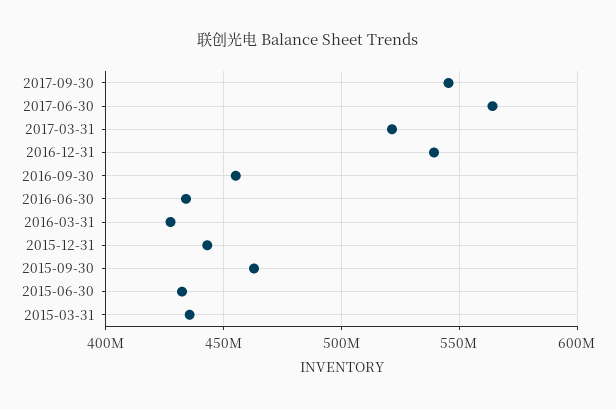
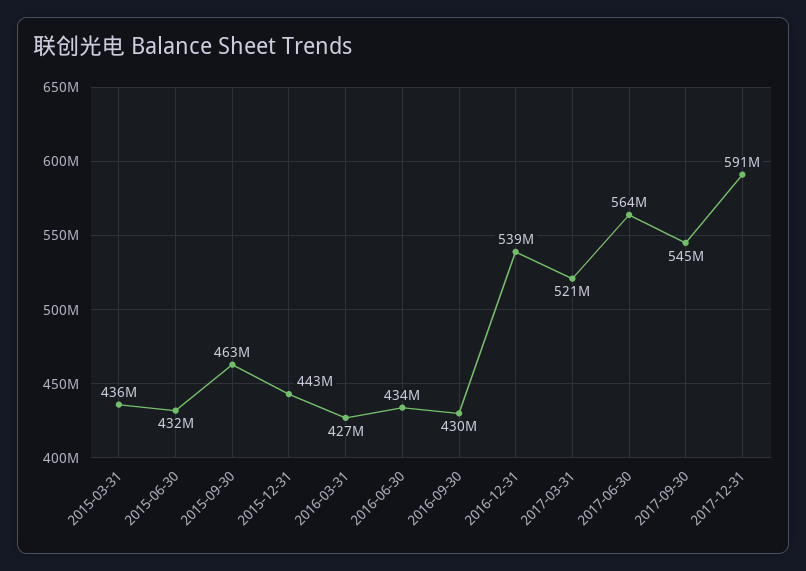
2016-09-30: 455000000 -> 430000000
2017-12-31: none -> 591000000

